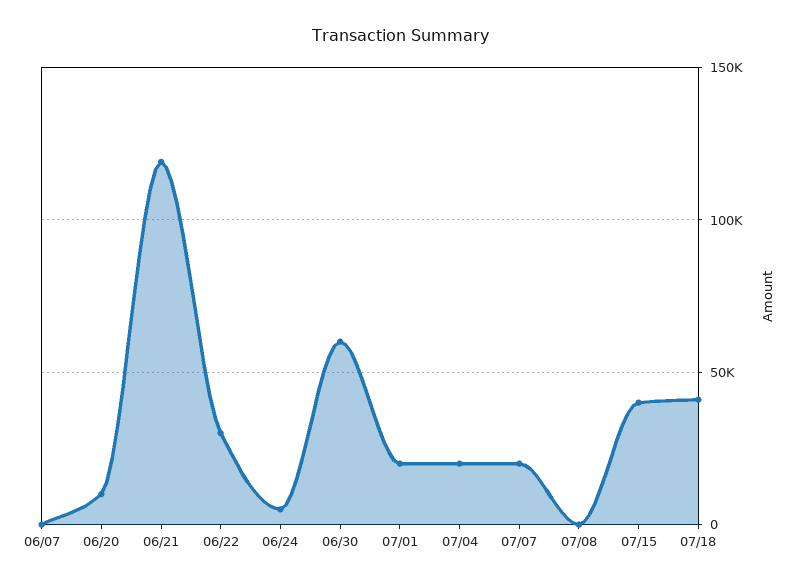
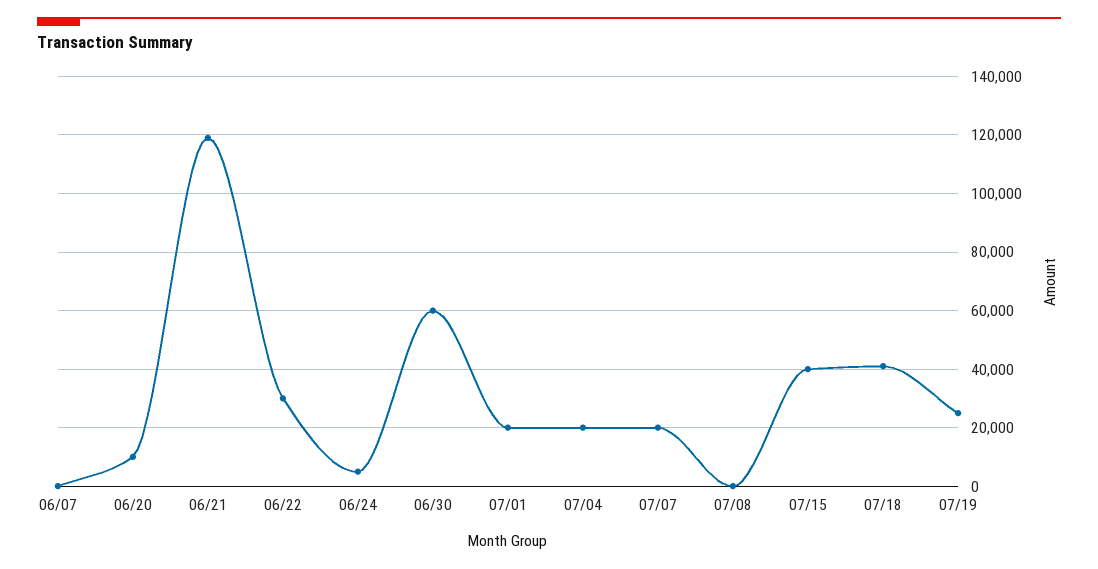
07/19: none -> 25000

